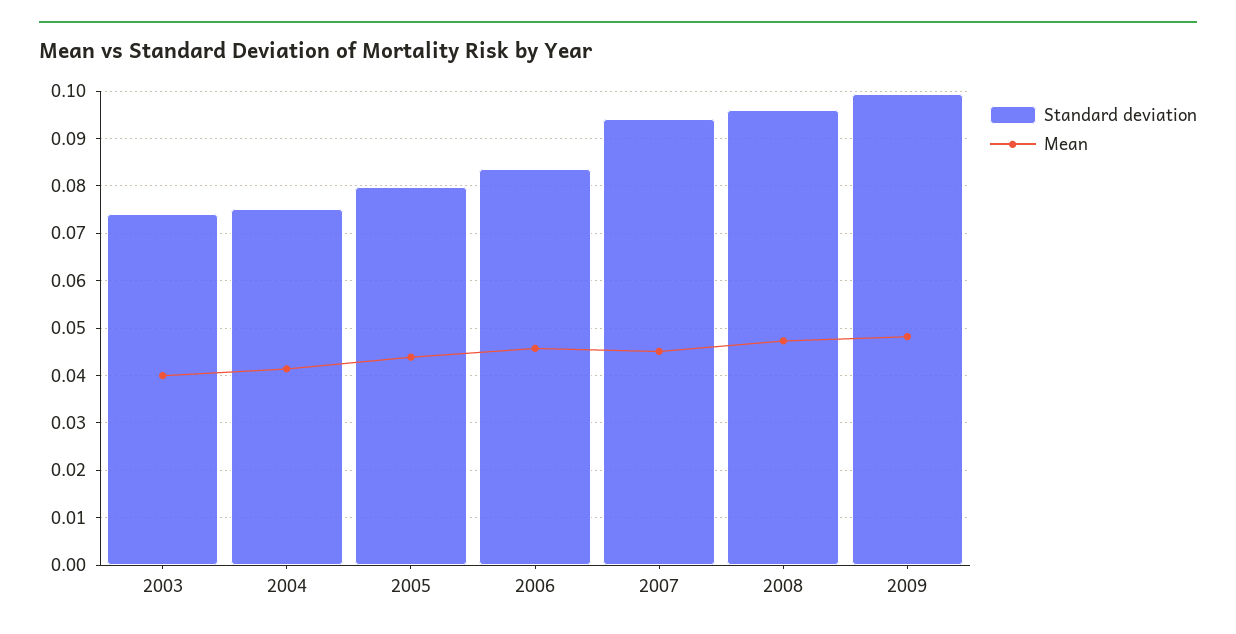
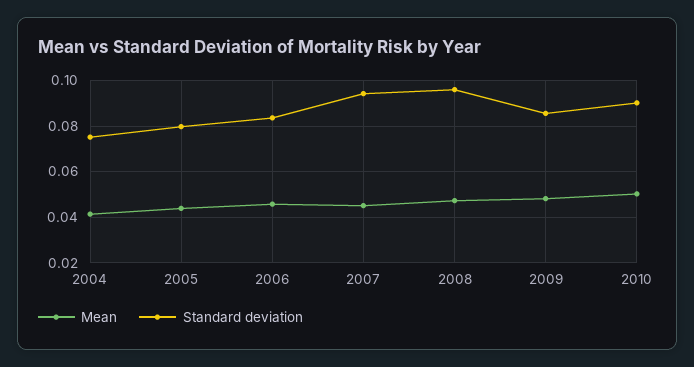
Standard deviation, 2003: 0.074 -> none
Mean, 2003: 0.04 -> none
Standard deviation, 2009: 0.1 -> 0.085
Mean, 2010: none -> 0.05
Standard deviation, 2010: none -> 0.09

